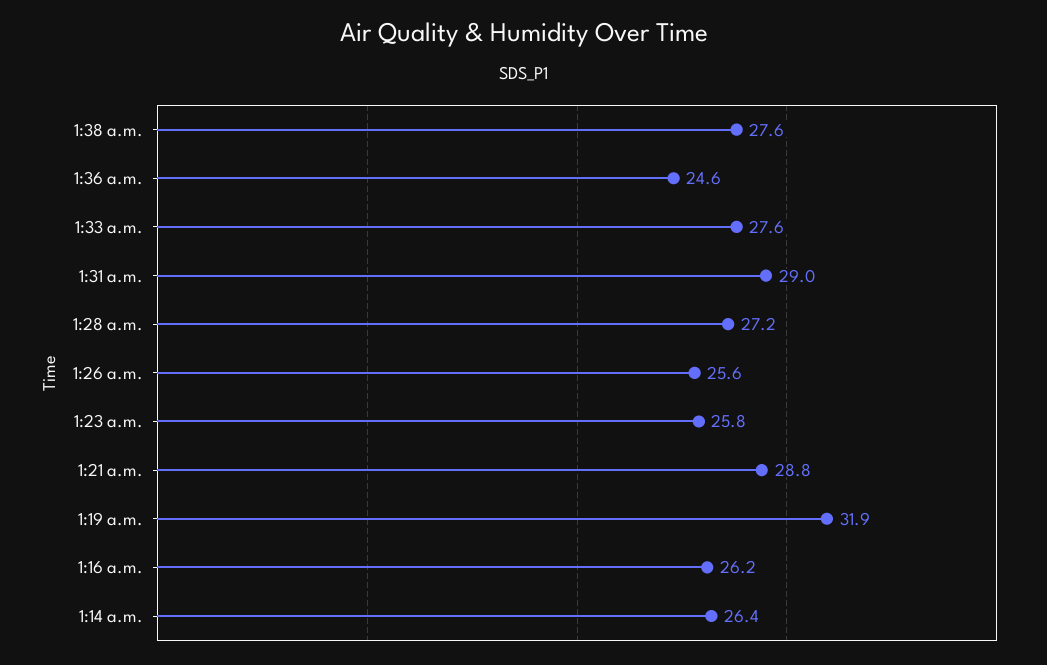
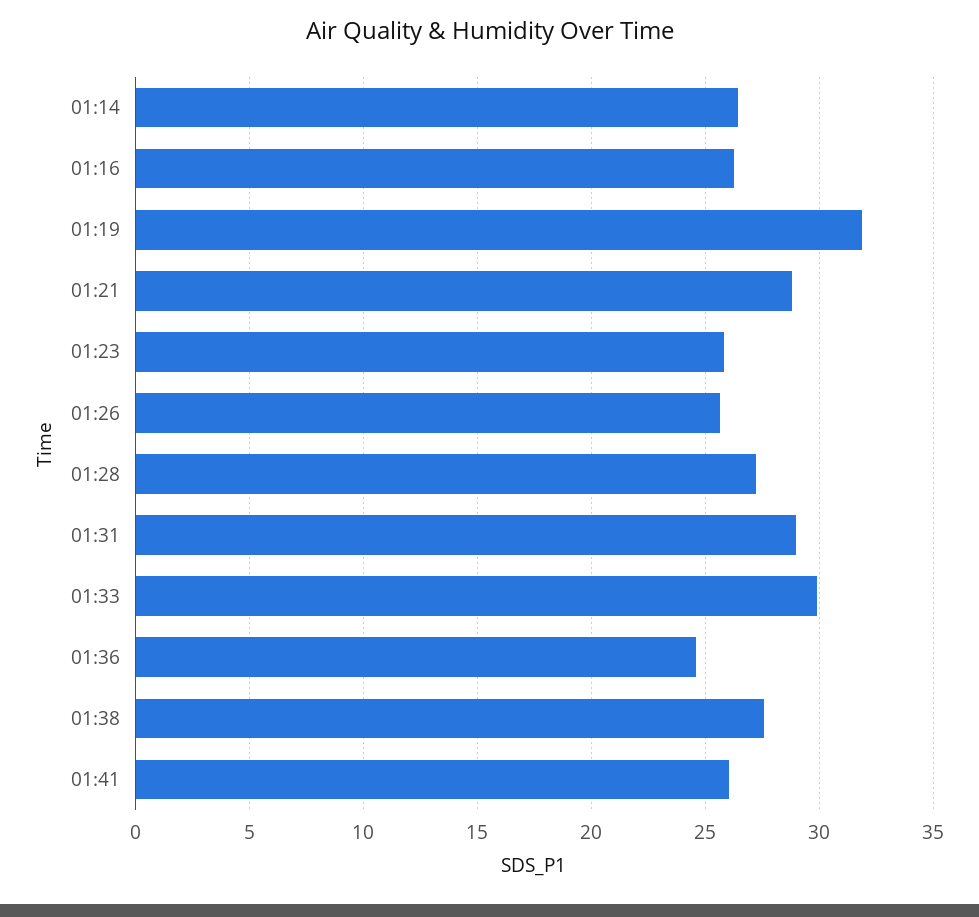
1:33 a.m.: 27.6 -> 30
01:41: none -> 26

